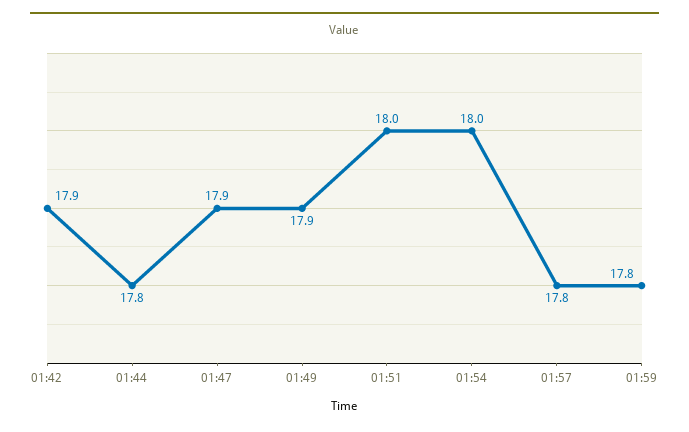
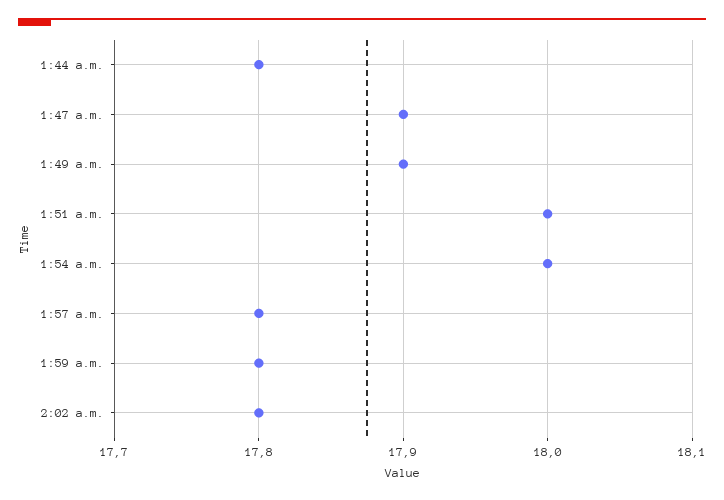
01:42: 17.9 -> none
2:02 a.m.: none -> 17.8

